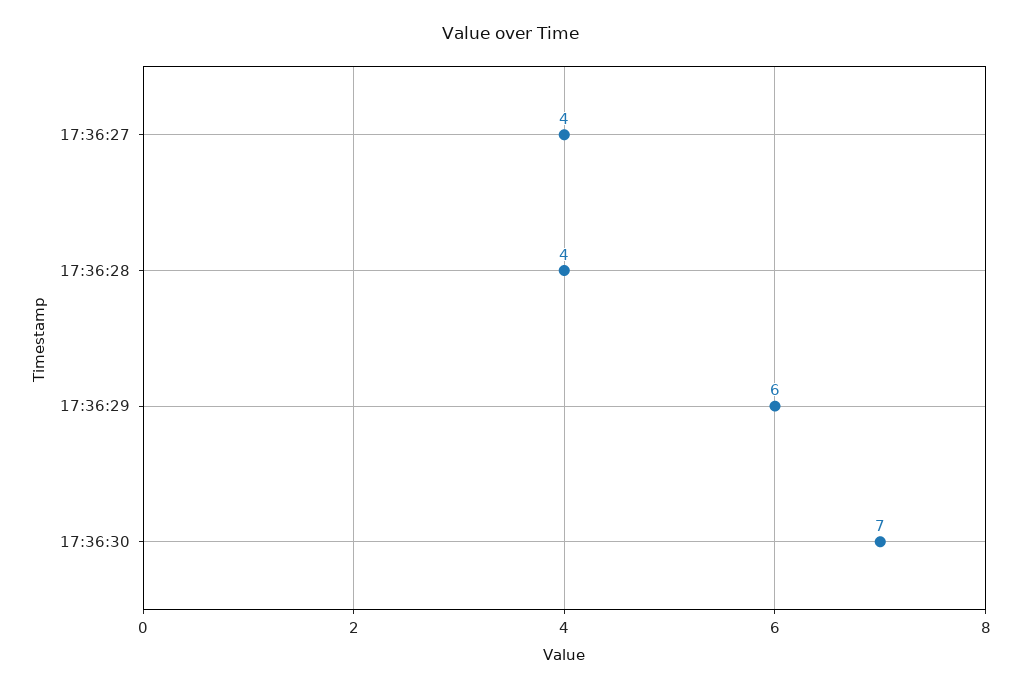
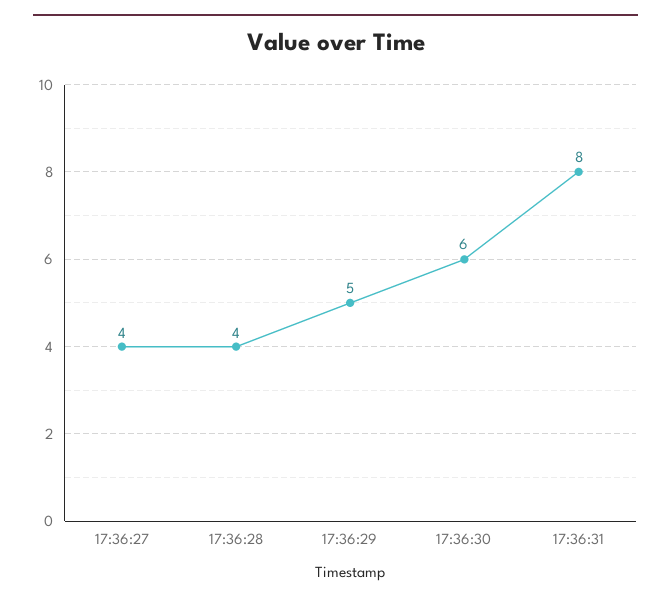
17:36:29: 6 -> 5
17:36:30: 7 -> 6
17:36:31: none -> 8

